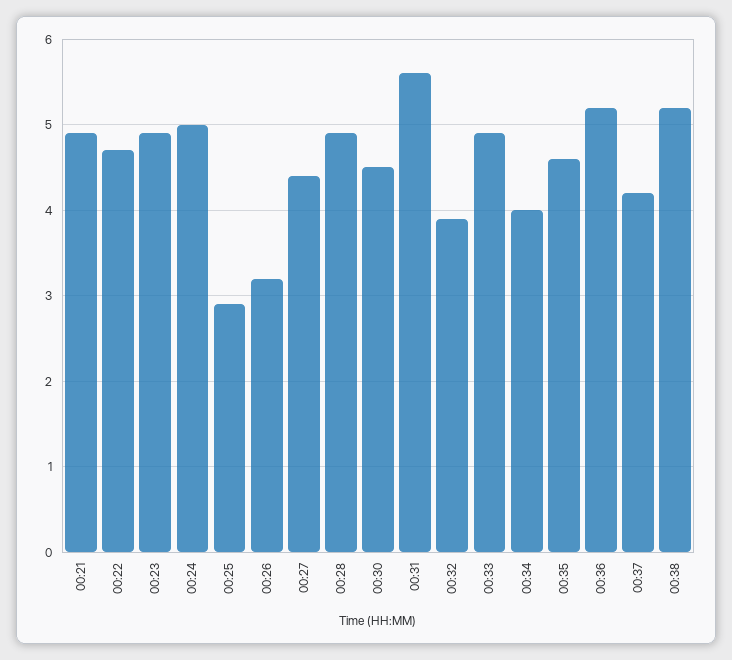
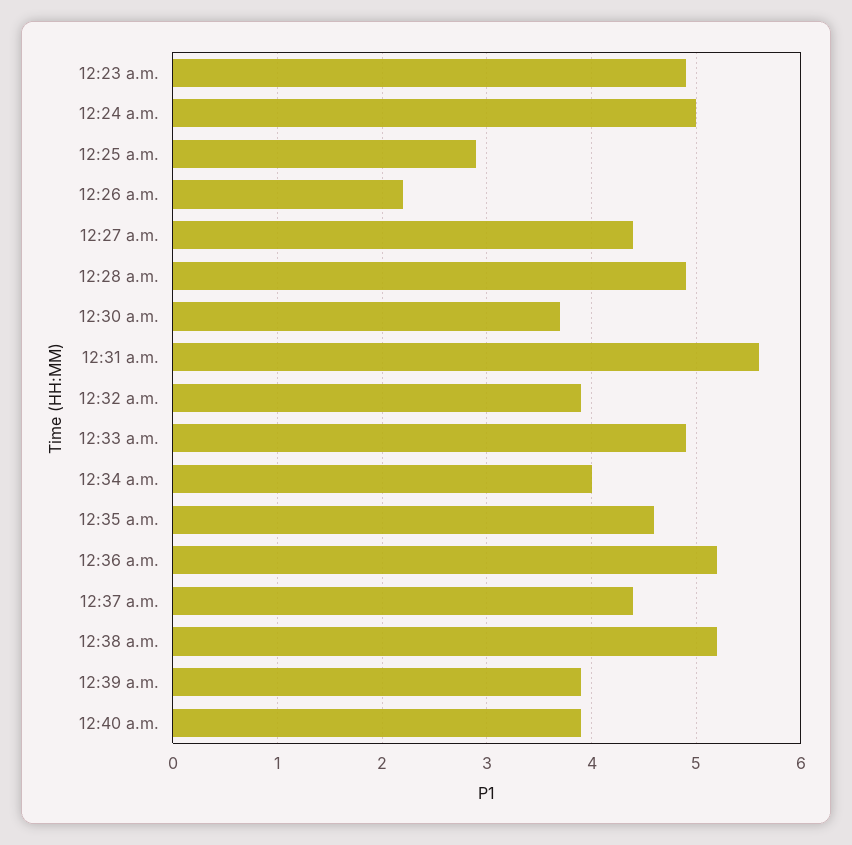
00:21: 4.9 -> none
00:22: 4.7 -> none
00:26: 3.2 -> 2.2
00:30: 4.5 -> 3.7
00:37: 4.2 -> 4.4
12:39 a.m.: none -> 3.9
12:40 a.m.: none -> 3.9

